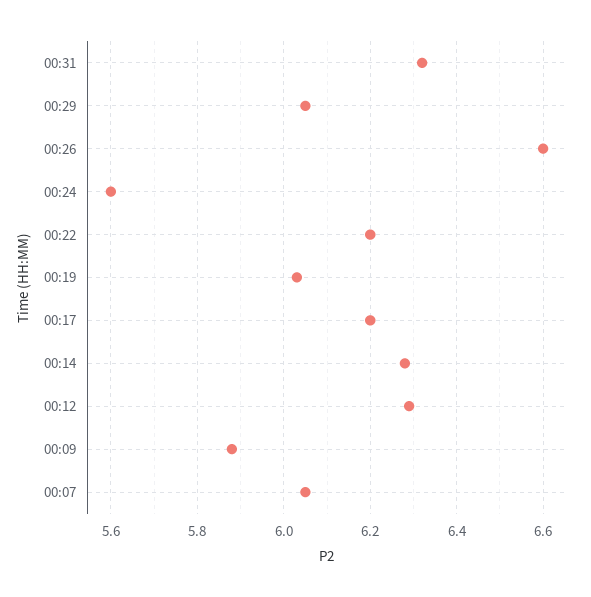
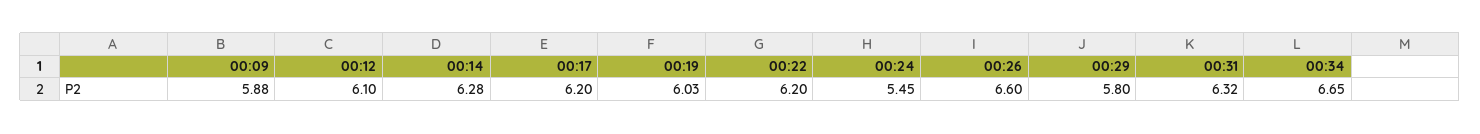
00:29: 6.05 -> 5.8
00:24: 5.6 -> 5.45
00:12: 6.3 -> 6.1
00:07: 6.05 -> none
00:34: none -> 6.65

